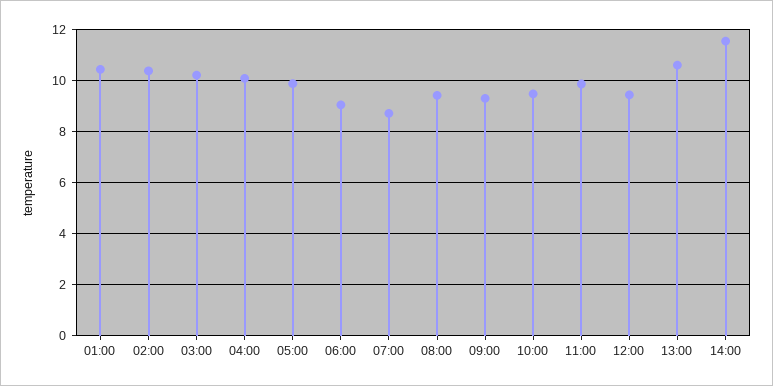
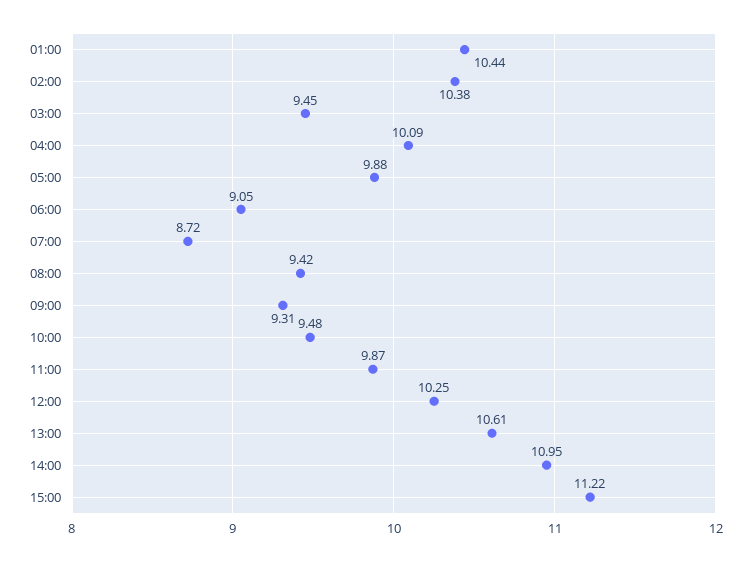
03:00: 10.25 -> 9.45
12:00: 9.5 -> 10.25
14:00: 11.5 -> 10.95
15:00: none -> 11.22

